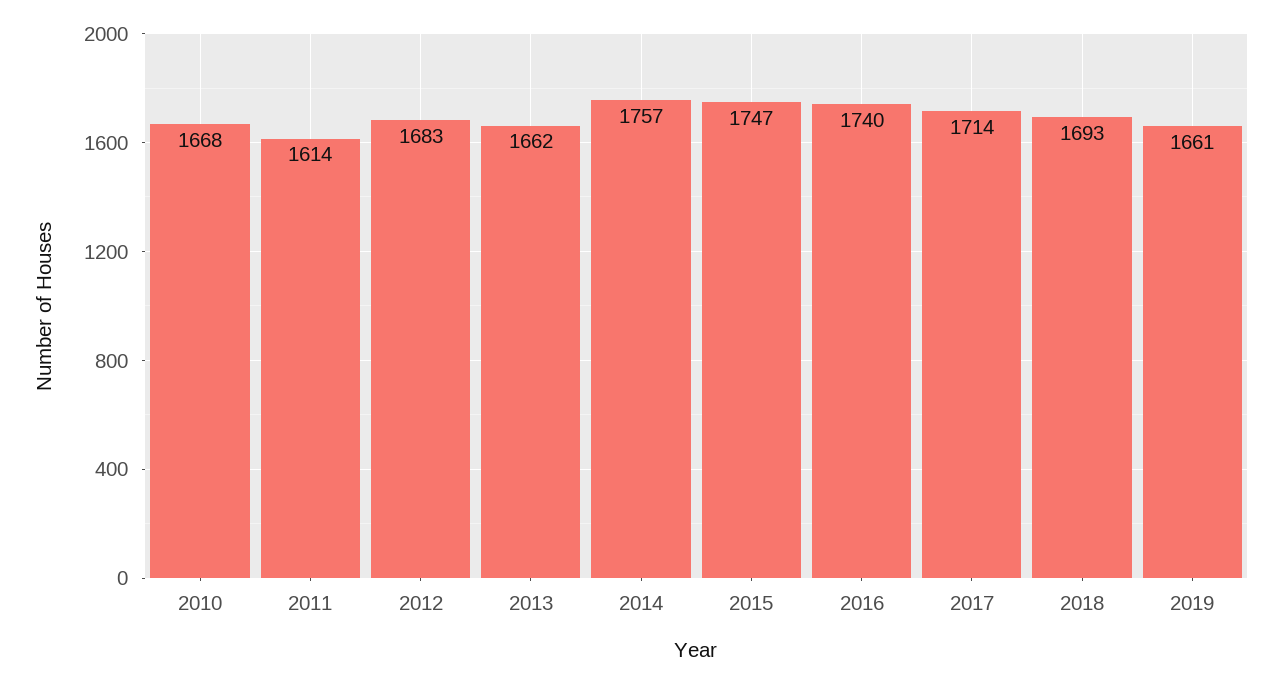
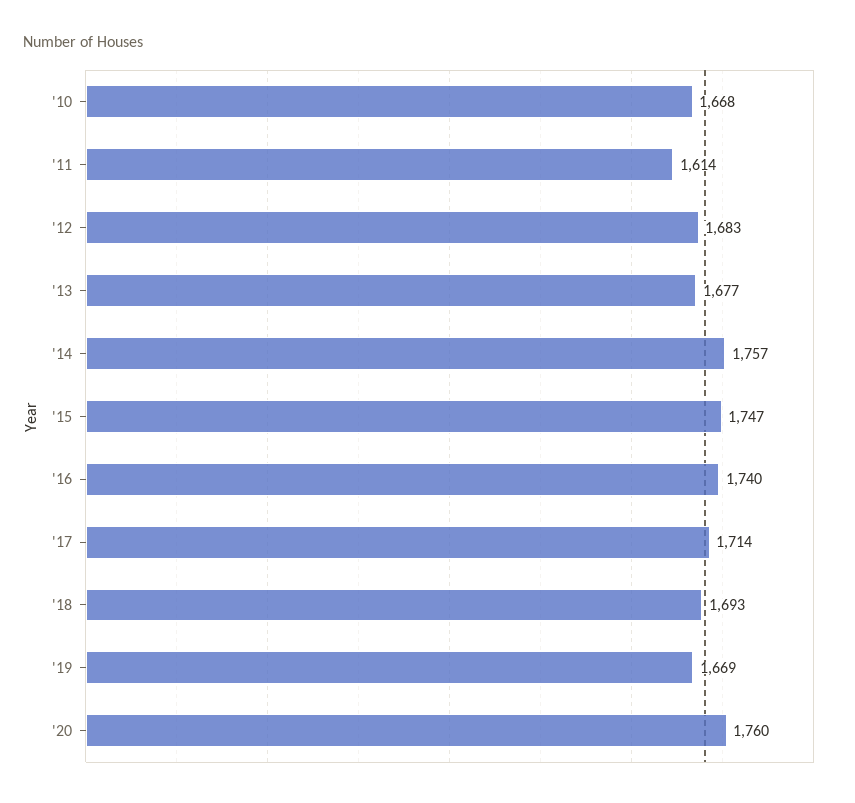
2013: 1662 -> 1677
2019: 1661 -> 1669
'20: none -> 1760

